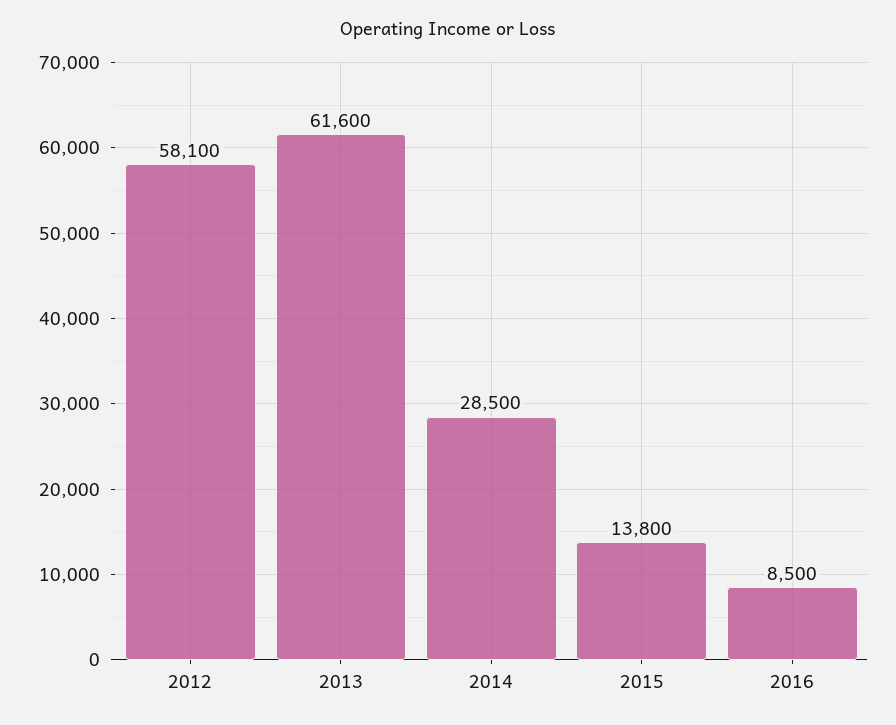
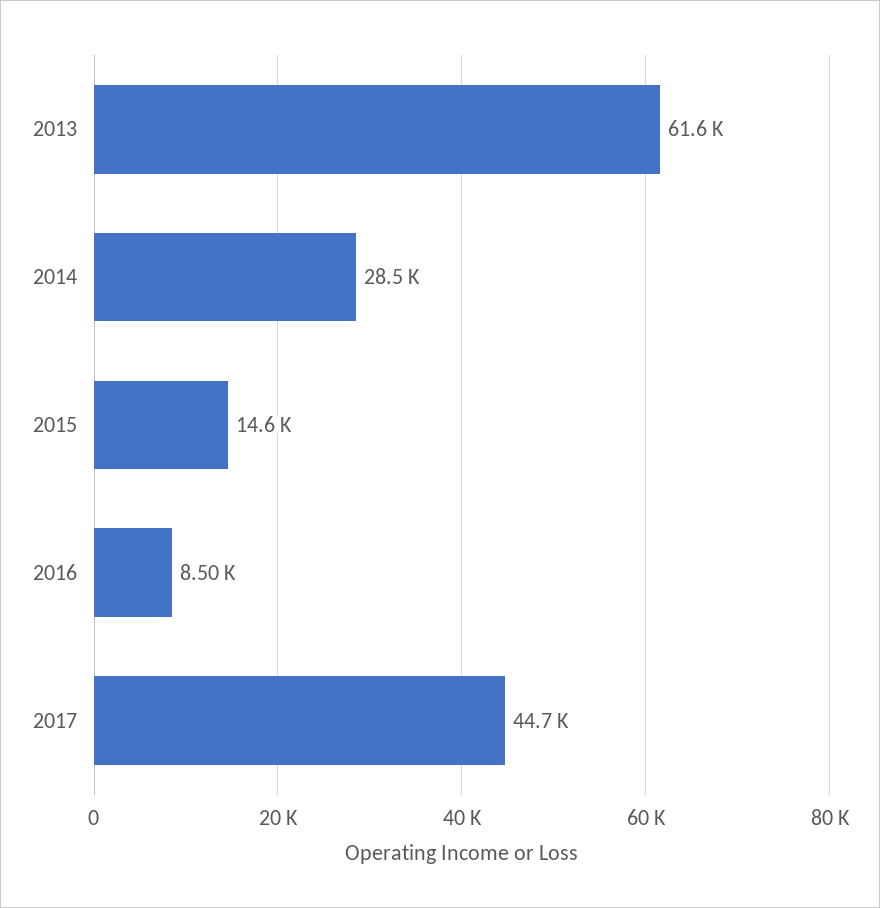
2012: 58100 -> none
2015: 13800 -> 14600
2017: none -> 44700

